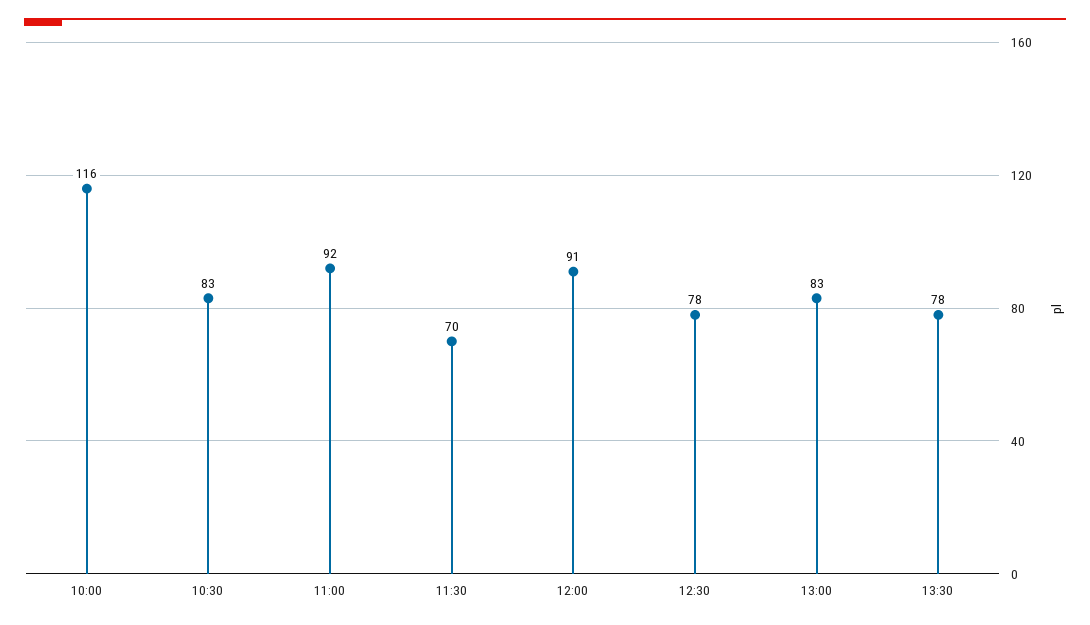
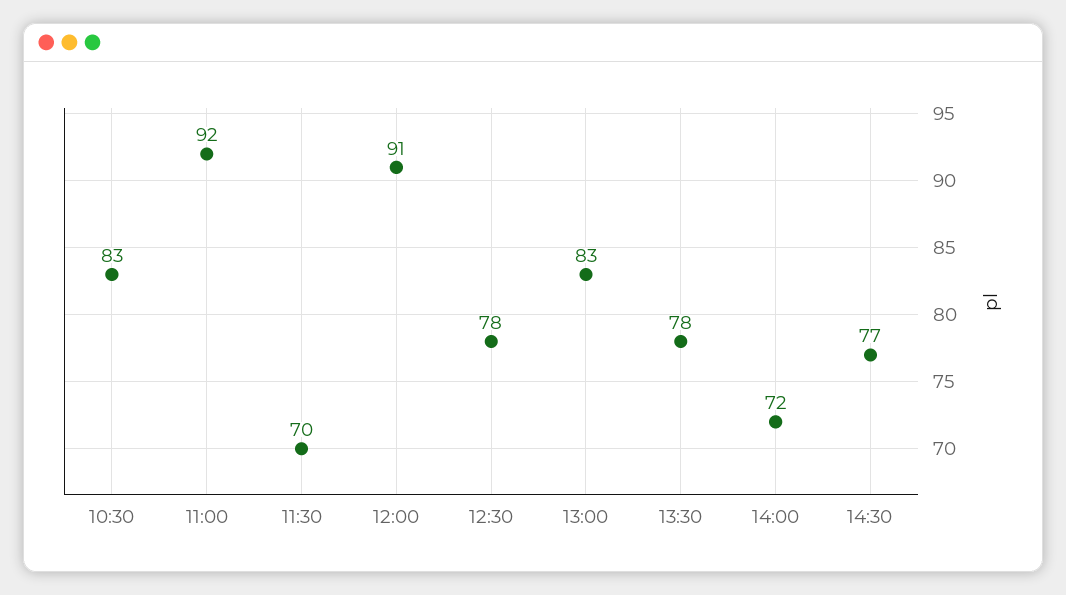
10:00: 116 -> none
14:00: none -> 72
14:30: none -> 77

